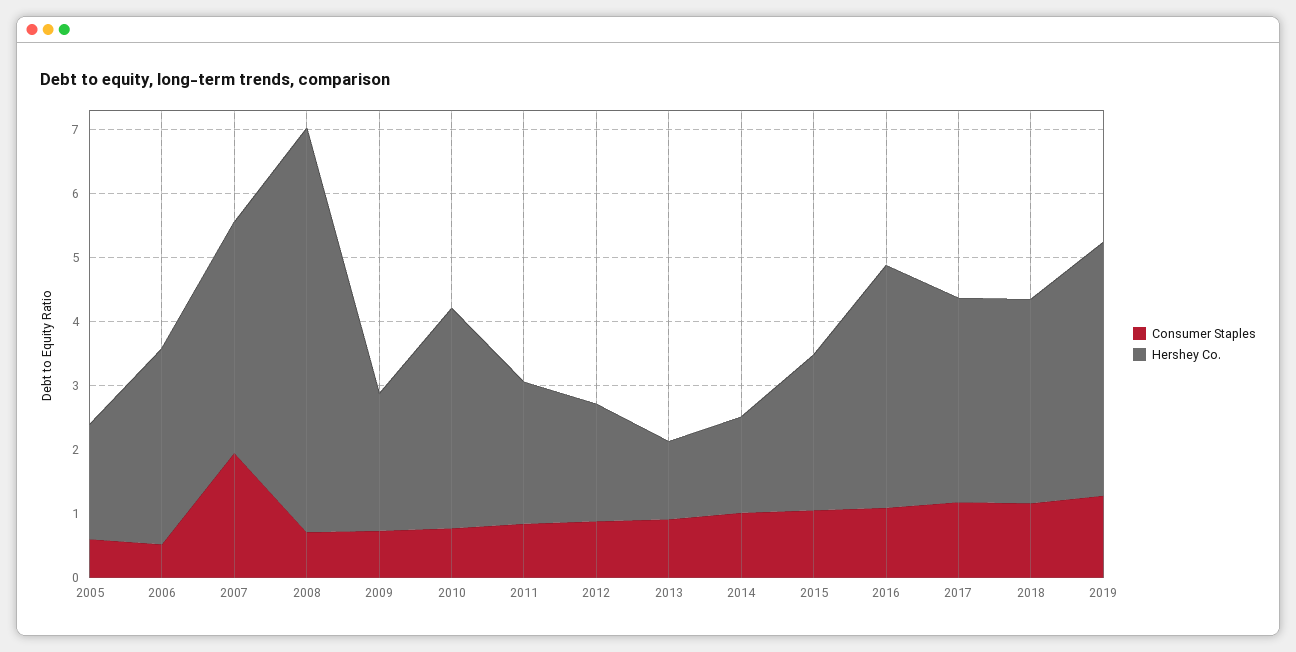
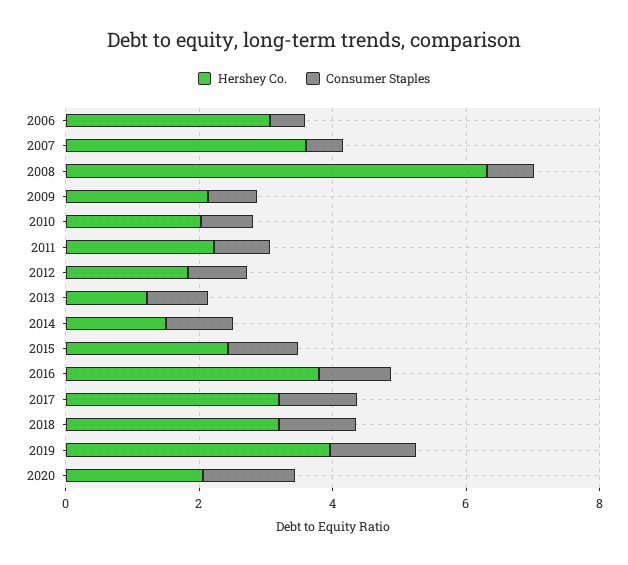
Consumer Staples, 2005: 0.6 -> none
Hershey Co., 2005: 1.8 -> none
Consumer Staples, 2007: 2 -> 0.5
Hershey Co., 2010: 3.4 -> 2
Hershey Co., 2020: none -> 2
Consumer Staples, 2020: none -> 1.5

